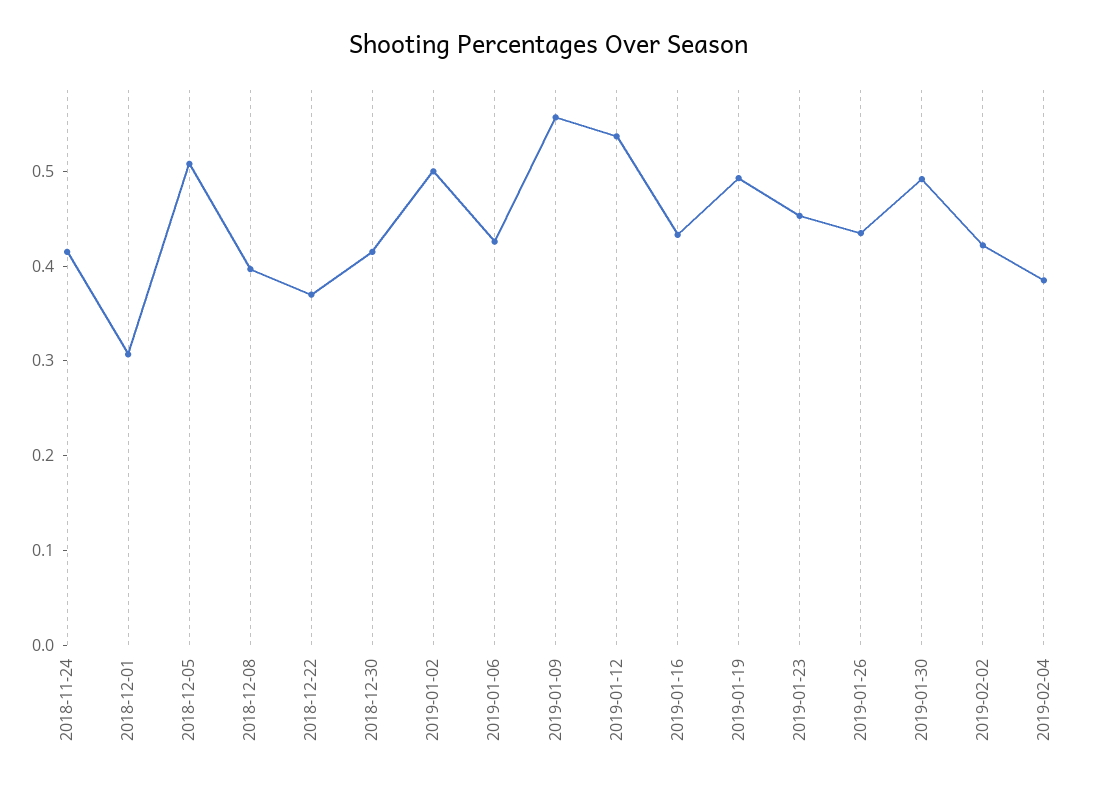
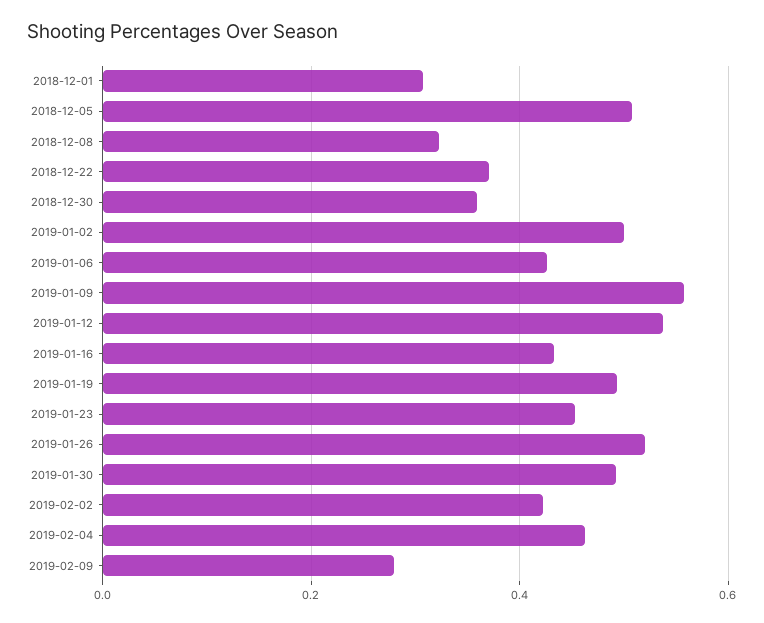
2018-11-24: 0.42 -> none
2018-12-08: 0.4 -> 0.32
2018-12-30: 0.42 -> 0.36
2019-01-26: 0.44 -> 0.52
2019-02-04: 0.38 -> 0.46
2019-02-09: none -> 0.28

